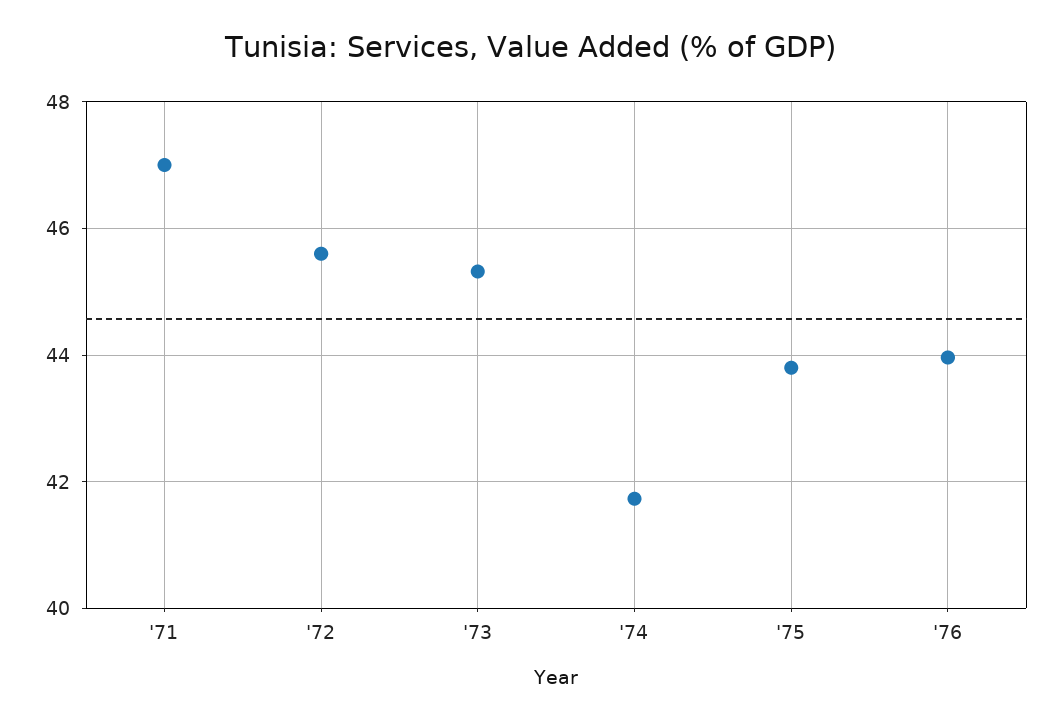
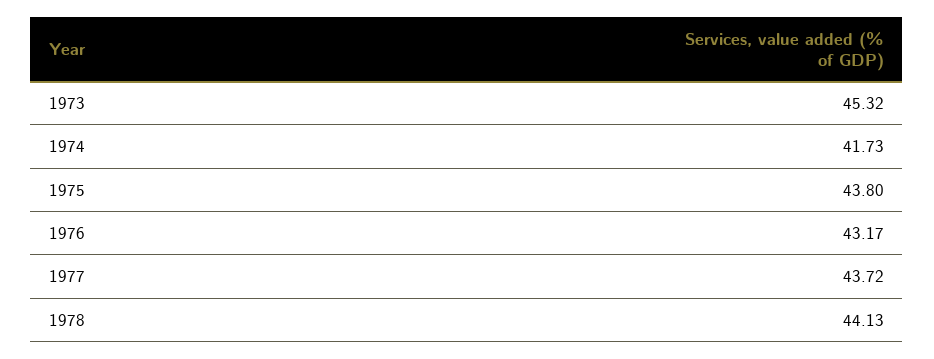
'71: 47 -> none
'72: 45.6 -> none
'76: 44 -> 43.17
1977: none -> 43.72
1978: none -> 44.13

